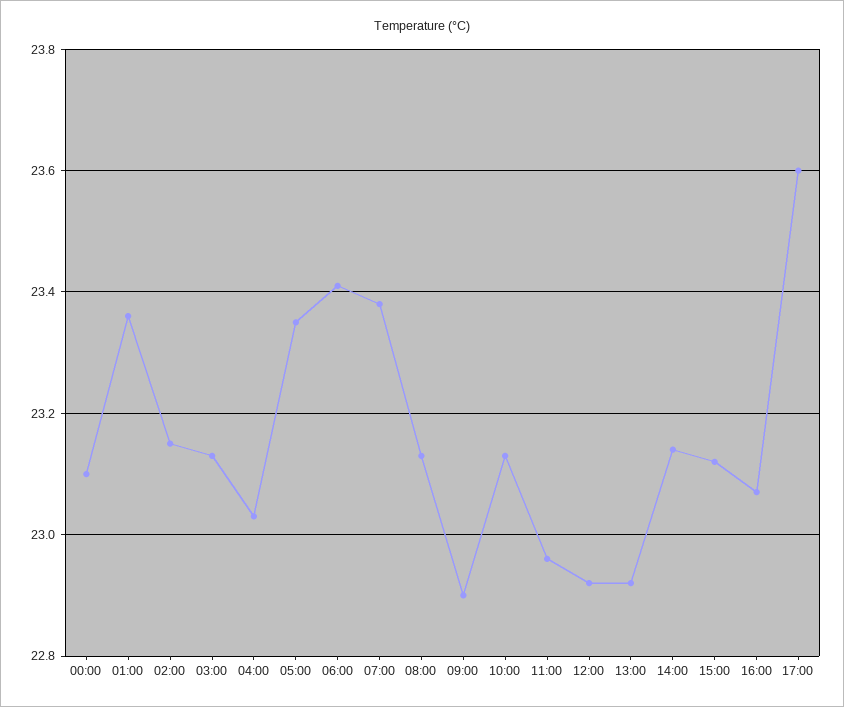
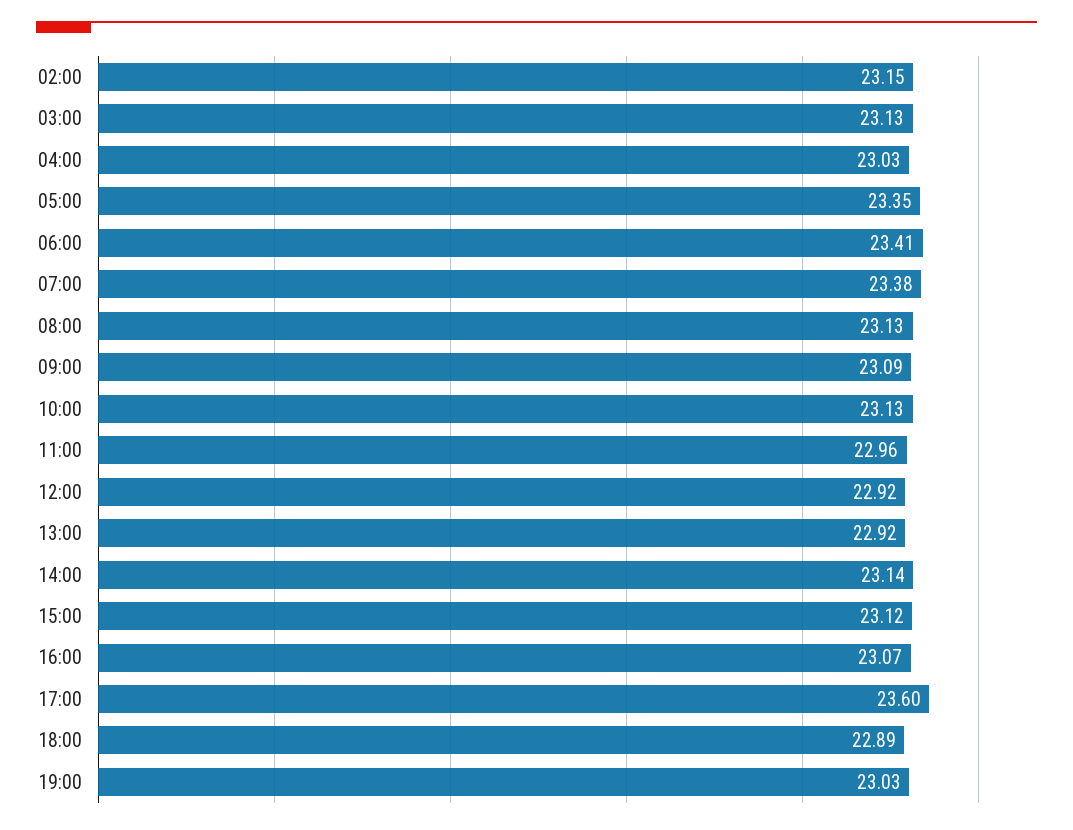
00:00: 23.1 -> none
01:00: 23.35 -> none
09:00: 22.9 -> 23.09
18:00: none -> 22.89
19:00: none -> 23.03

